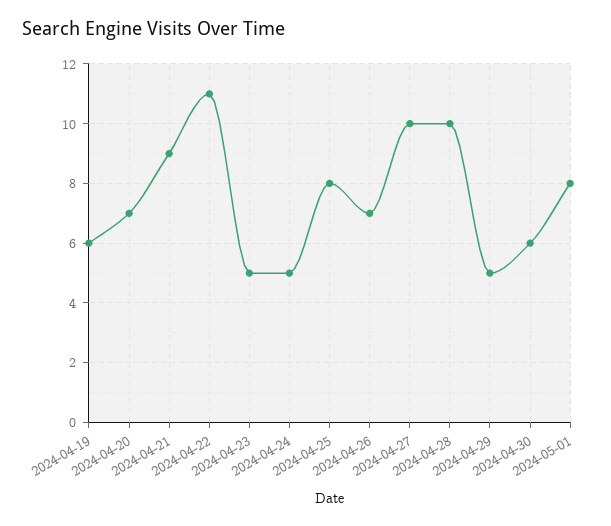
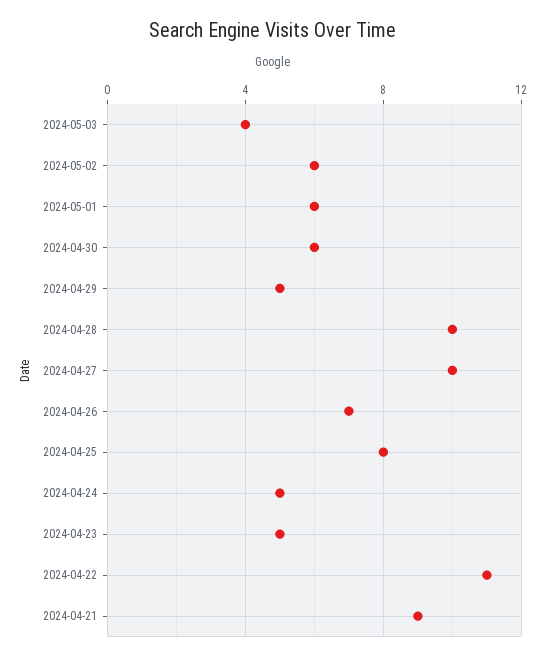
2024-04-19: 6 -> none
2024-04-20: 7 -> none
2024-05-01: 8 -> 6
2024-05-03: none -> 4
2024-05-02: none -> 6

